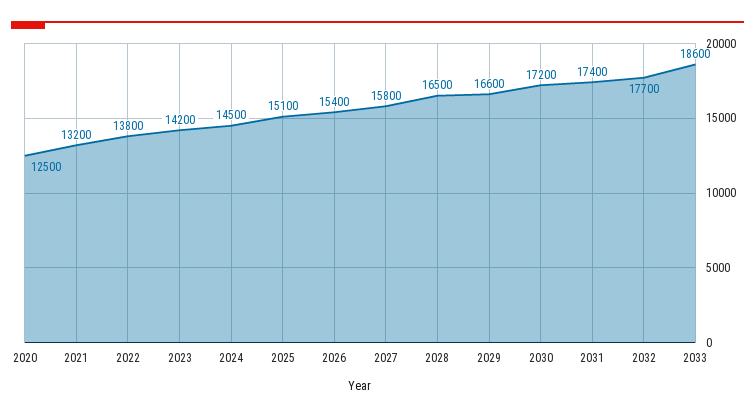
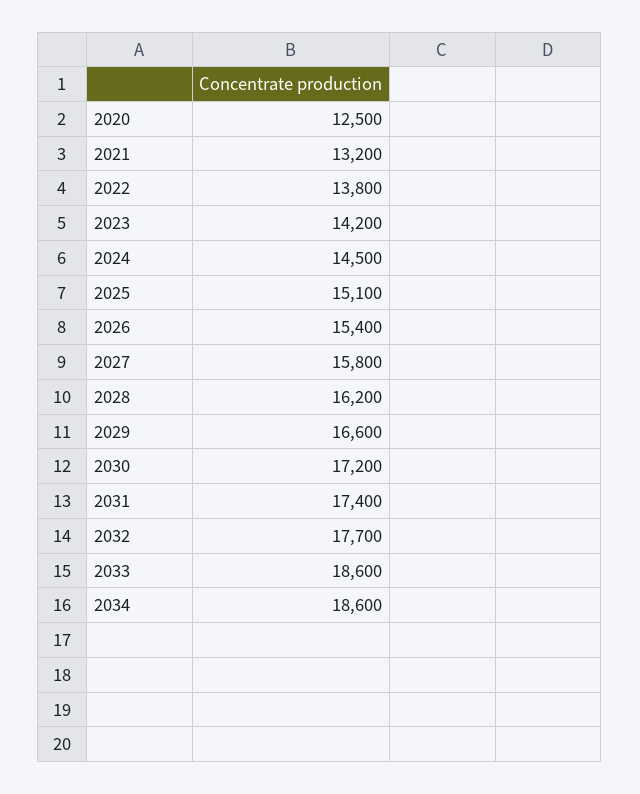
2028: 16500 -> 16200
2034: none -> 18600

